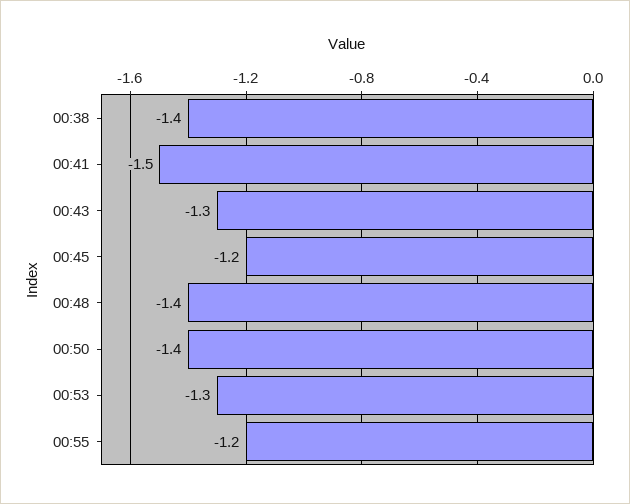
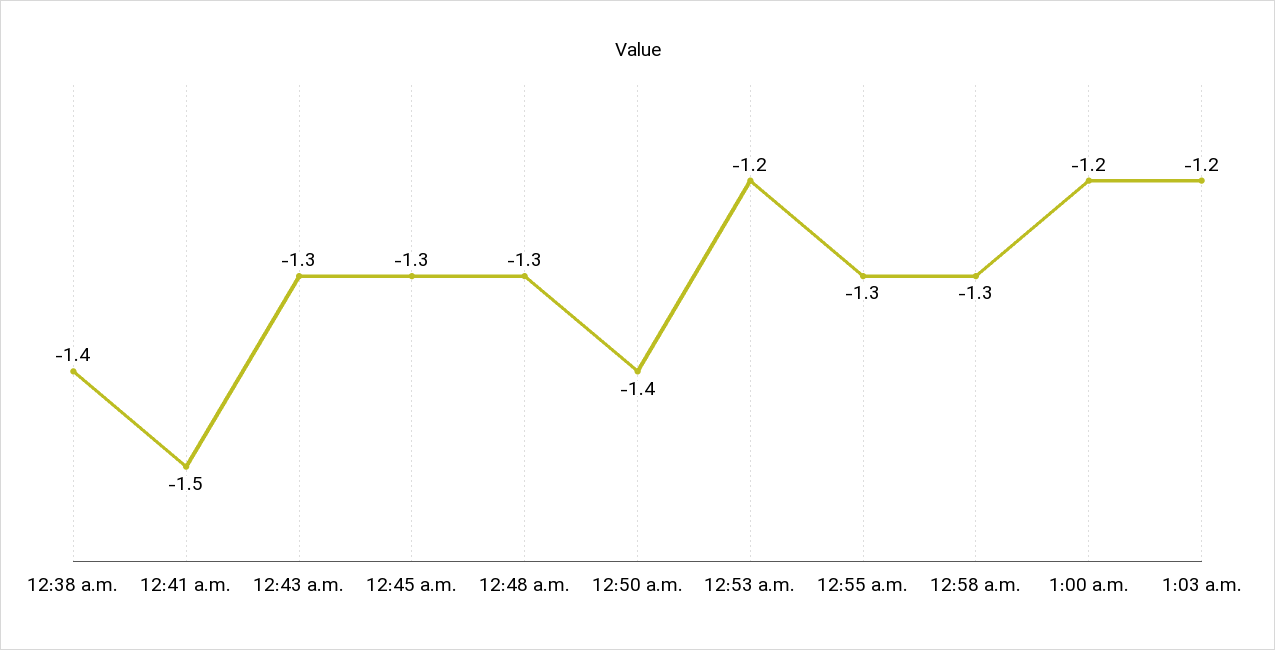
00:45: -1.2 -> -1.3
00:48: -1.4 -> -1.3
00:53: -1.3 -> -1.2
00:55: -1.2 -> -1.3
12:58 a.m.: none -> -1.3
1:00 a.m.: none -> -1.2
1:03 a.m.: none -> -1.2

